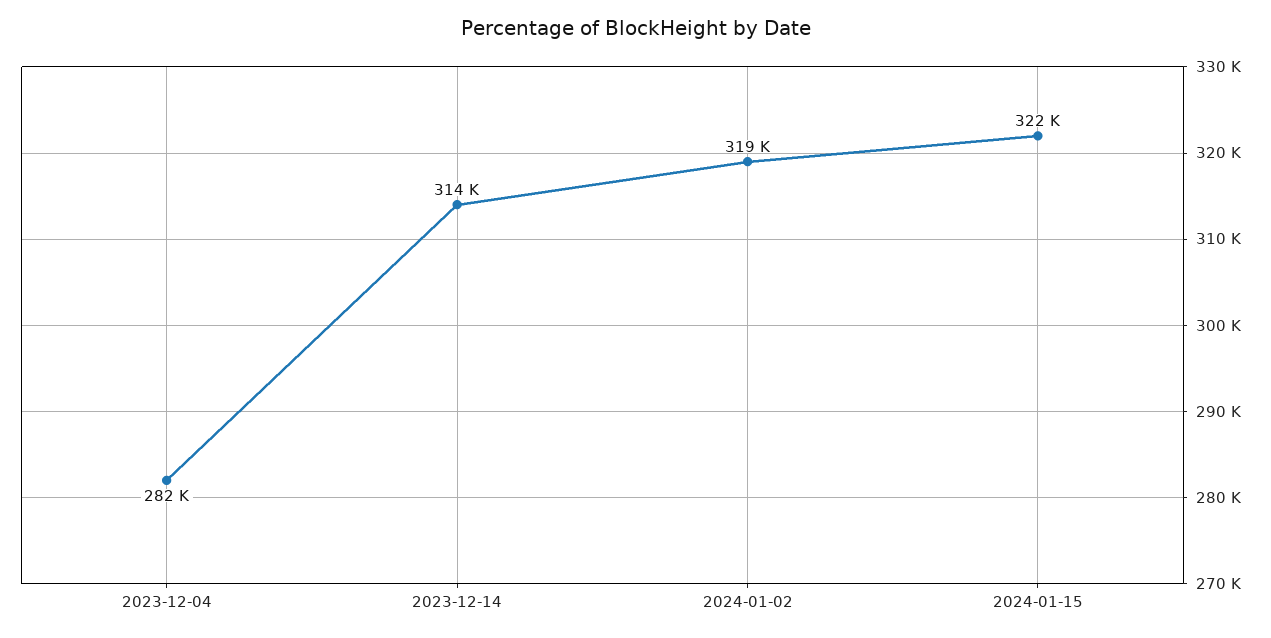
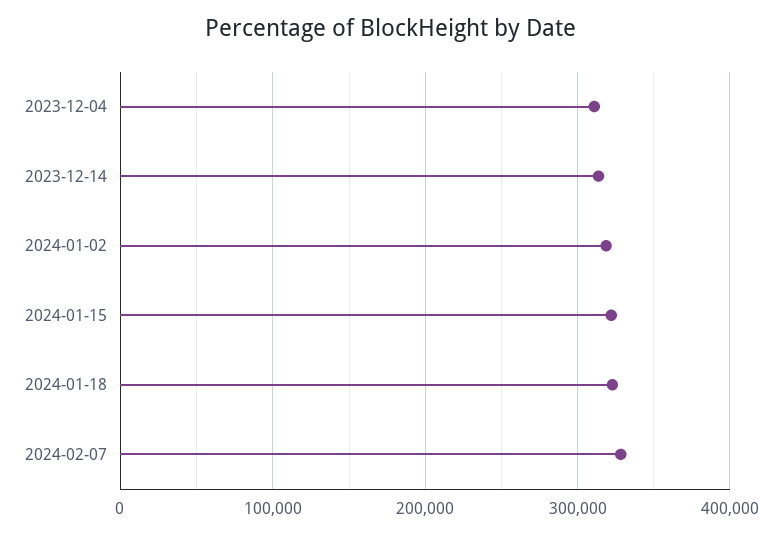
2023-12-04: 282000 -> 310000
2024-01-18: none -> 320000
2024-02-07: none -> 330000

